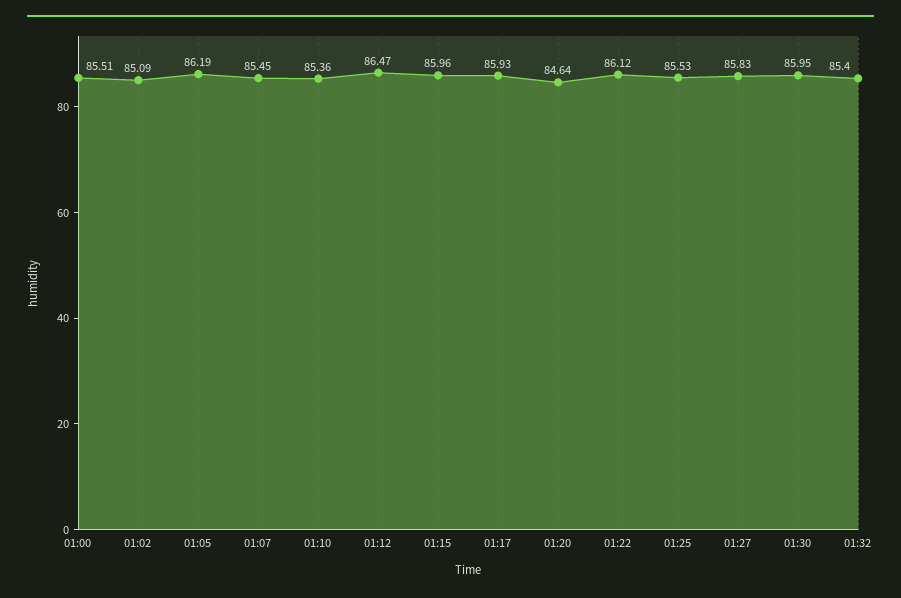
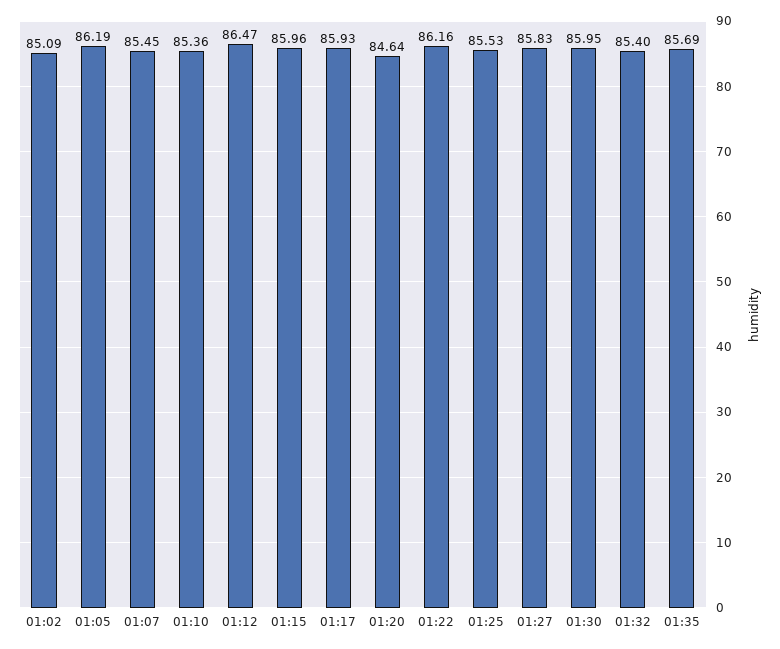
01:00: 85.51 -> none
01:22: 86.12 -> 86.16
01:35: none -> 85.69

